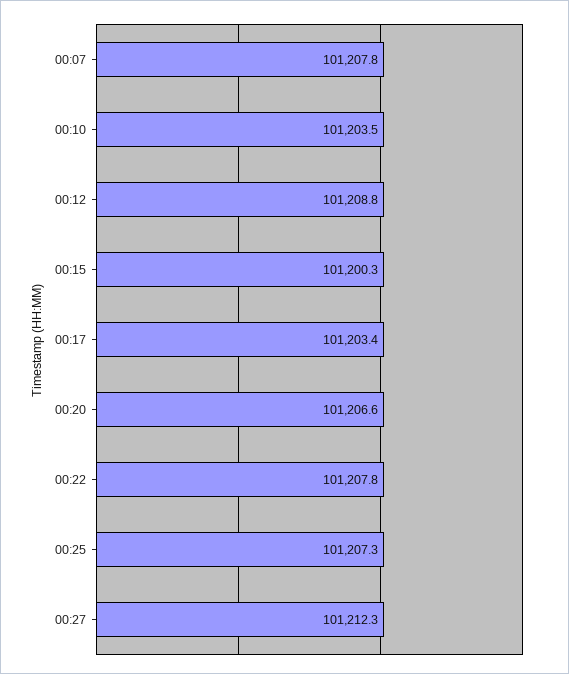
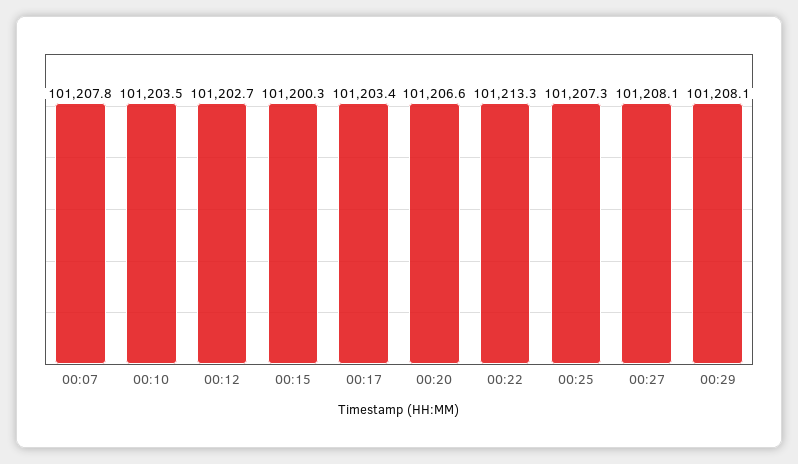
00:12: 101208.8 -> 101202.7
00:22: 101207.8 -> 101213.3
00:27: 101212.3 -> 101208.1
00:29: none -> 101208.1

